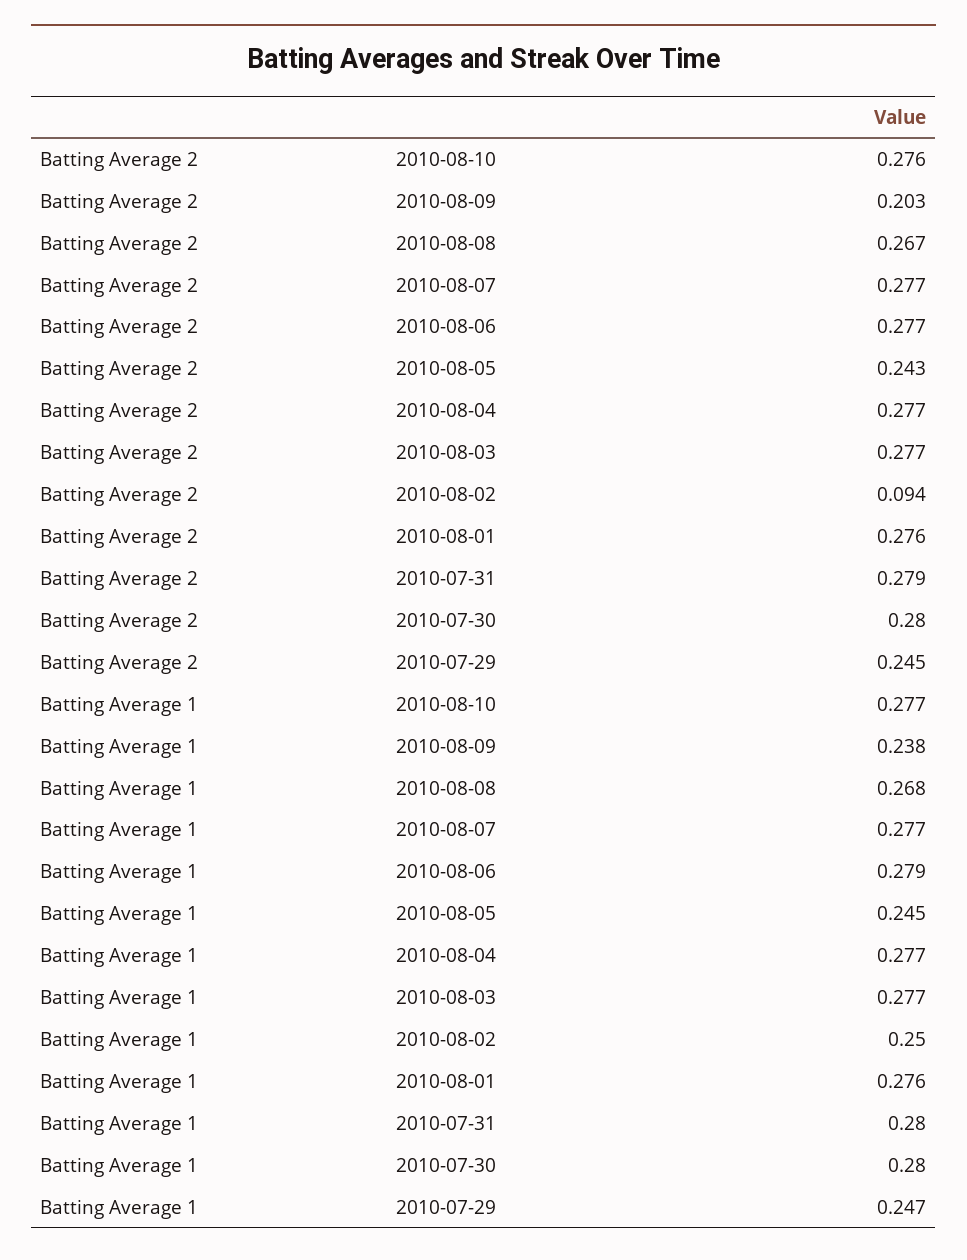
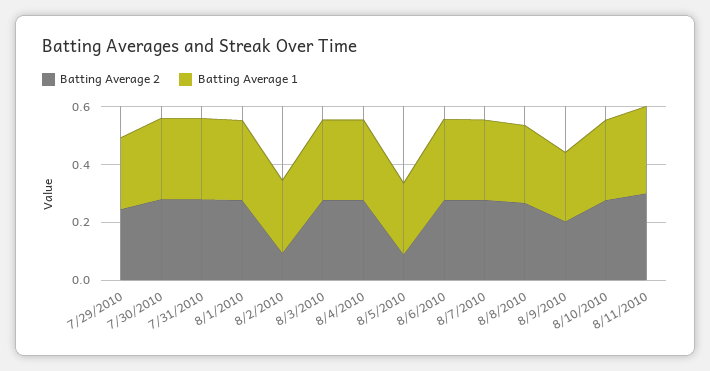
Batting Average 2, 2010-08-05: 0.243 -> 0.1
Batting Average 2, 8/11/2010: none -> 0.3
Batting Average 1, 8/11/2010: none -> 0.3

